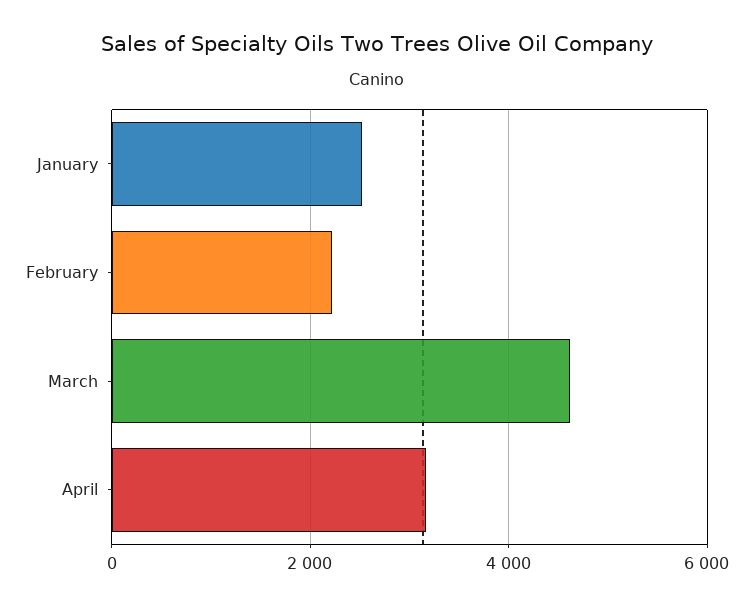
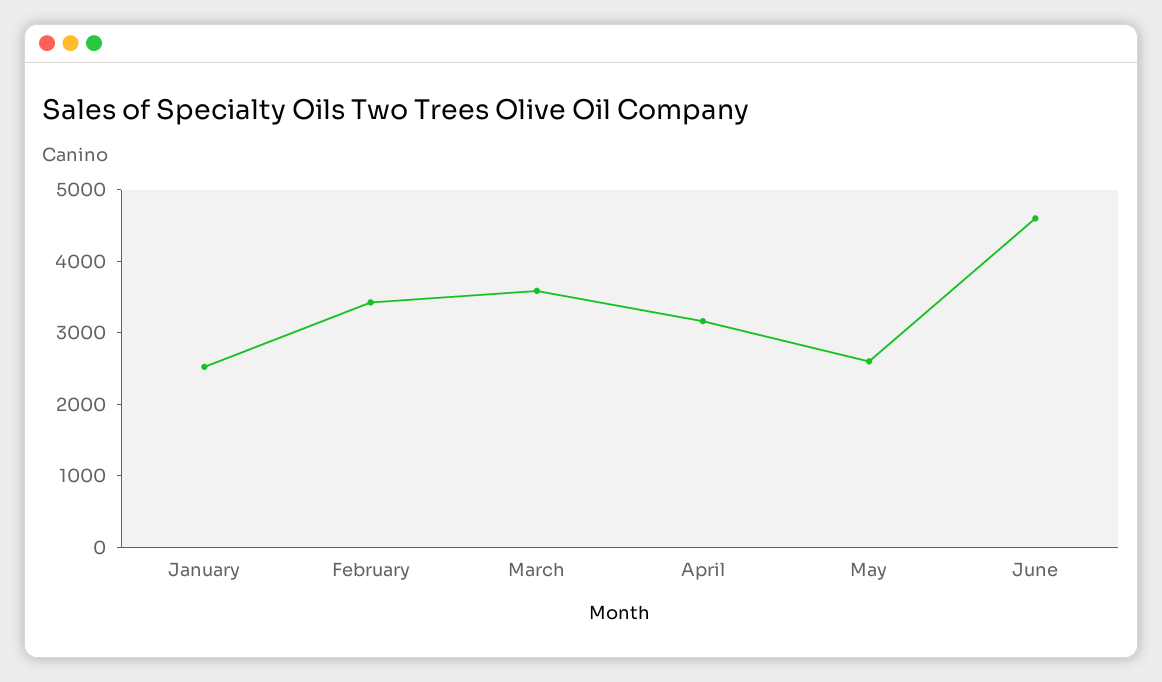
February: 2200 -> 3400
March: 4600 -> 3600
May: none -> 2600
June: none -> 4600

